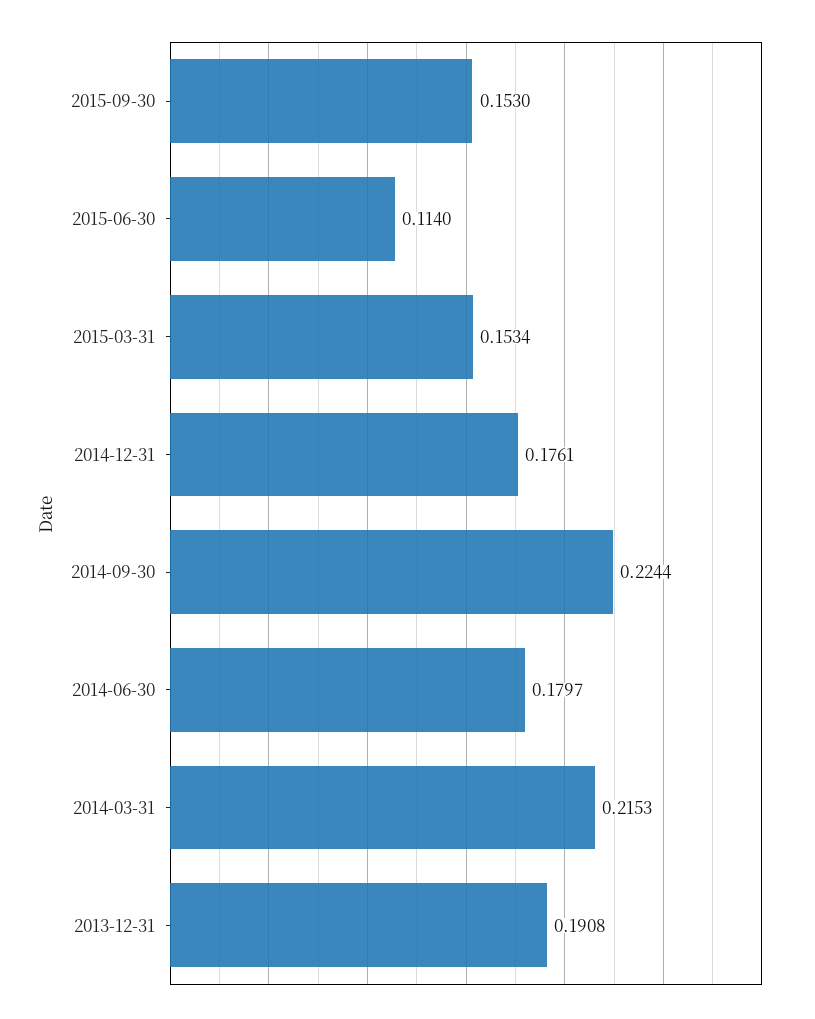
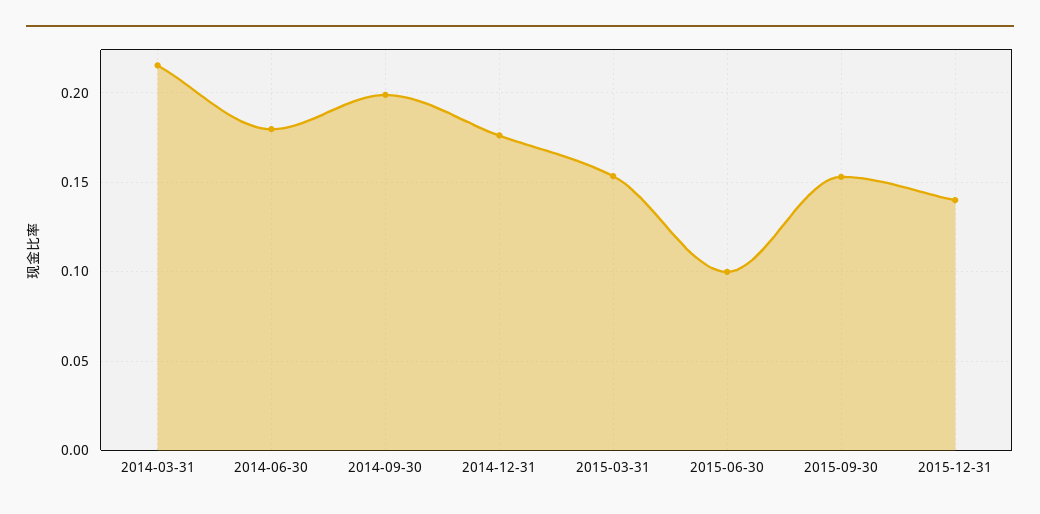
2015-06-30: 0.114 -> 0.1
2014-09-30: 0.2244 -> 0.2
2013-12-31: 0.1908 -> none
2015-12-31: none -> 0.14

